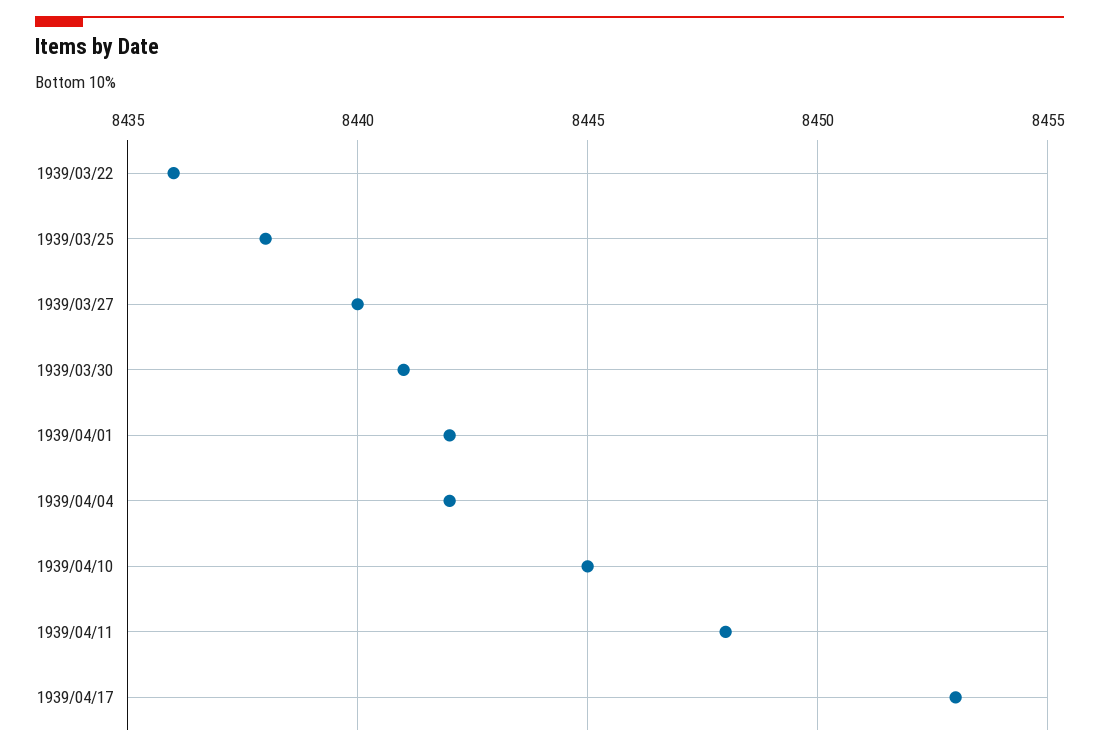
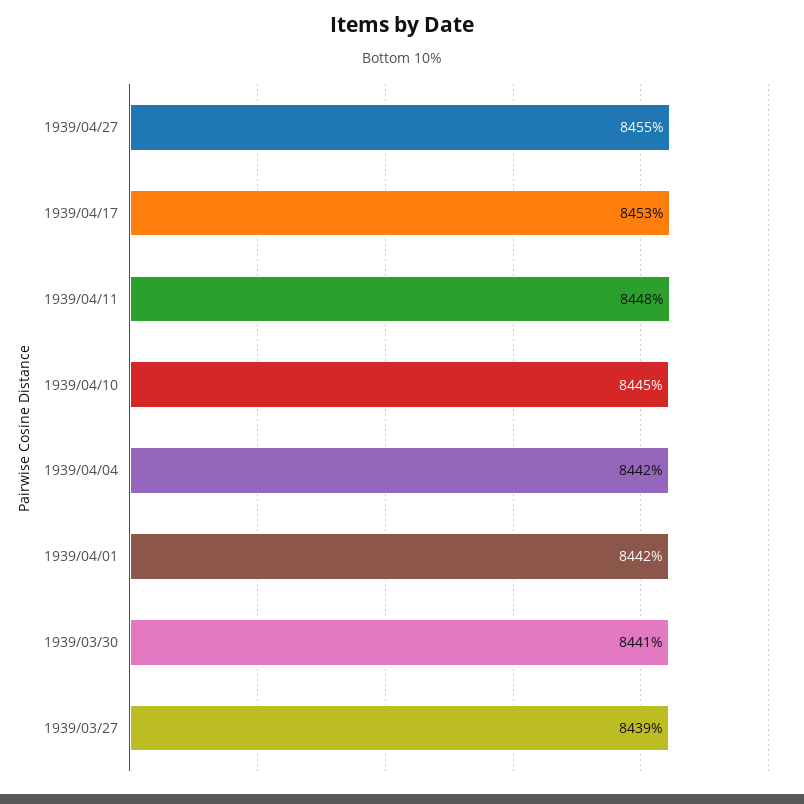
1939/03/22: 8436 -> none
1939/03/25: 8438 -> none
1939/03/27: 8440 -> 8439
1939/04/27: none -> 8455

